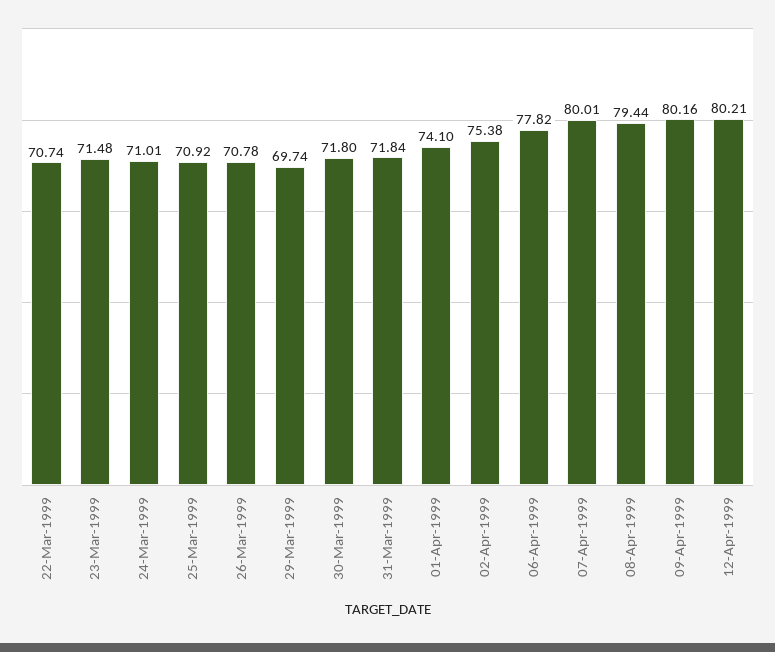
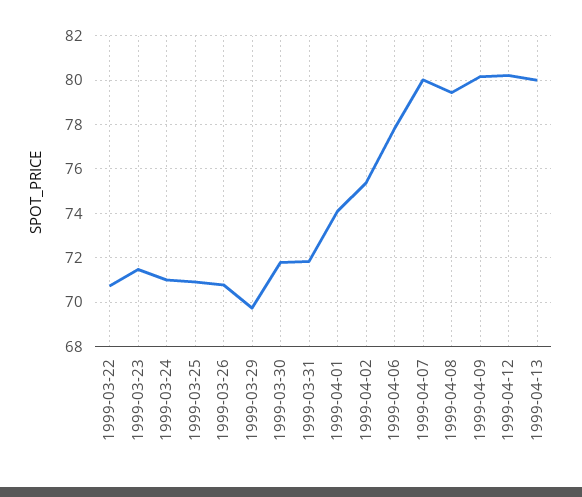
1999-04-13: none -> 80

